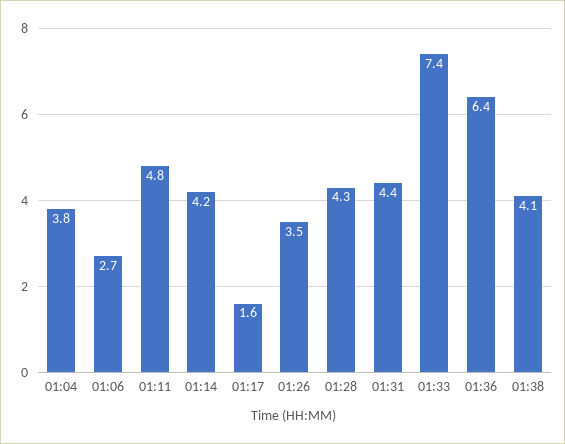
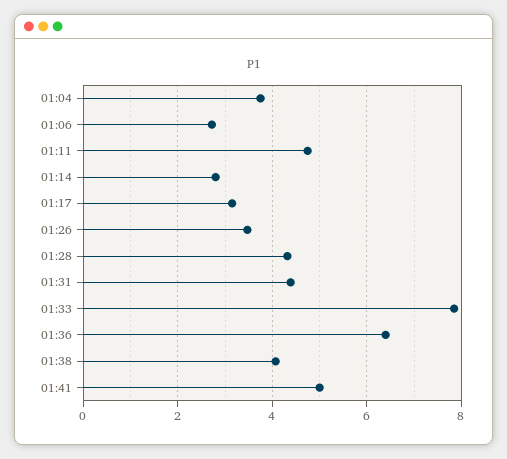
01:14: 4.2 -> 2.8
01:17: 1.6 -> 3.2
01:33: 7.4 -> 7.8
01:41: none -> 5

